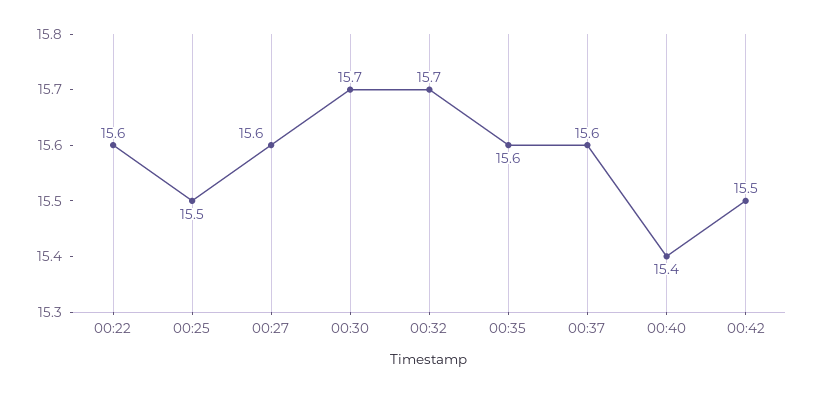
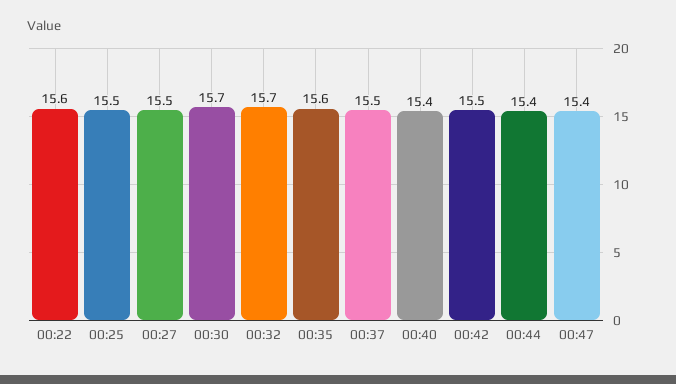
00:27: 15.6 -> 15.5
00:37: 15.6 -> 15.5
00:44: none -> 15.4
00:47: none -> 15.4

